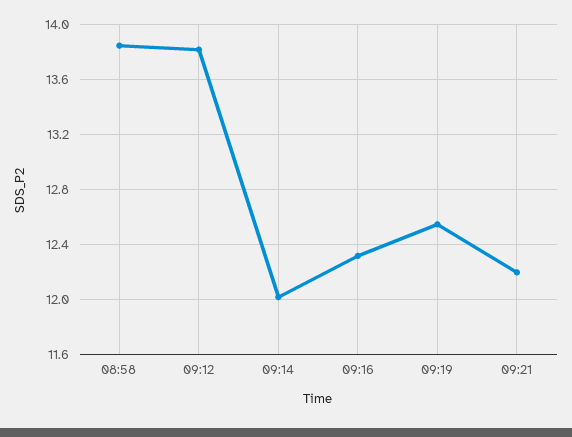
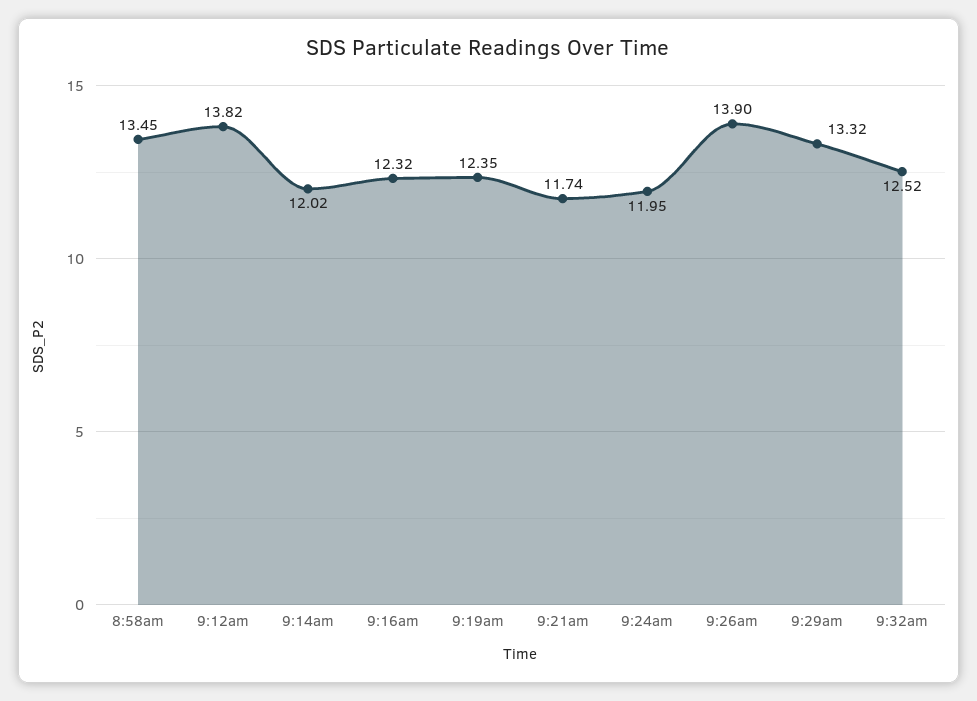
08:58: 13.85 -> 13.45
09:19: 12.55 -> 12.35
09:21: 12.2 -> 11.74
9:24am: none -> 11.95
9:26am: none -> 13.9
9:29am: none -> 13.32
9:32am: none -> 12.52

